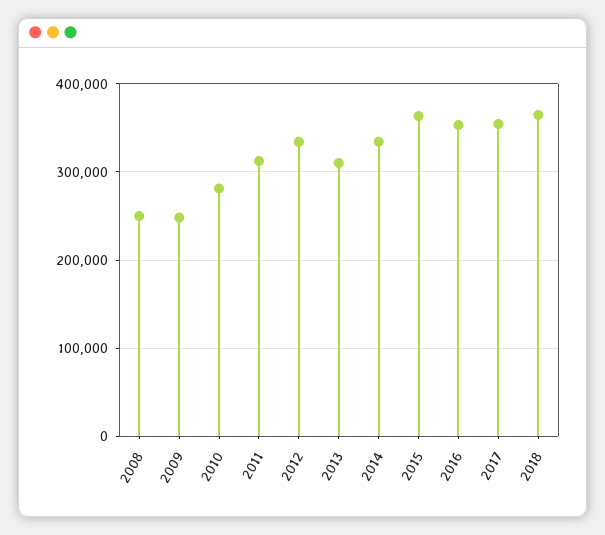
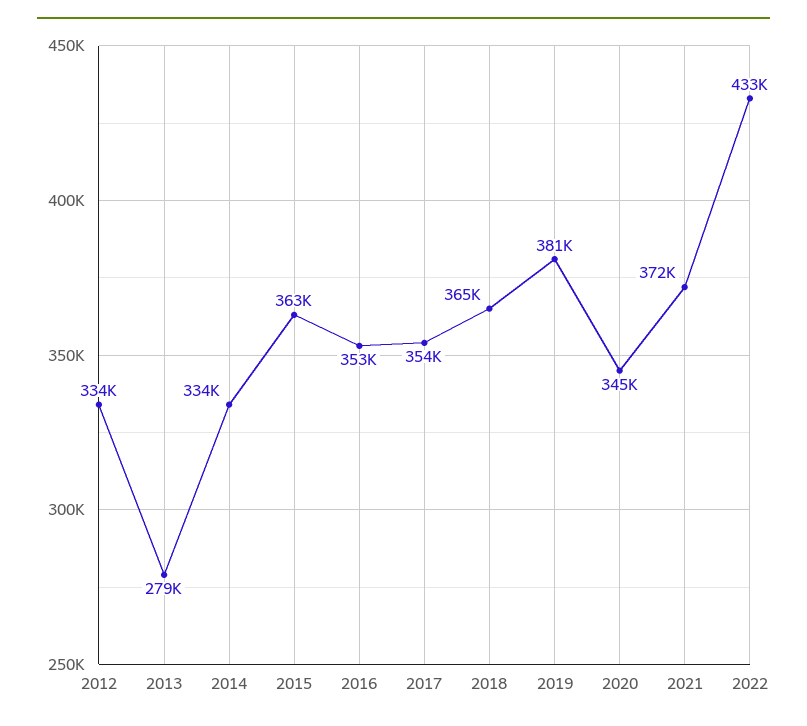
2008: 250000 -> none
2009: 250000 -> none
2010: 280000 -> none
2011: 310000 -> none
2013: 310000 -> 279000
2019: none -> 381000
2020: none -> 345000
2021: none -> 372000
2022: none -> 433000

